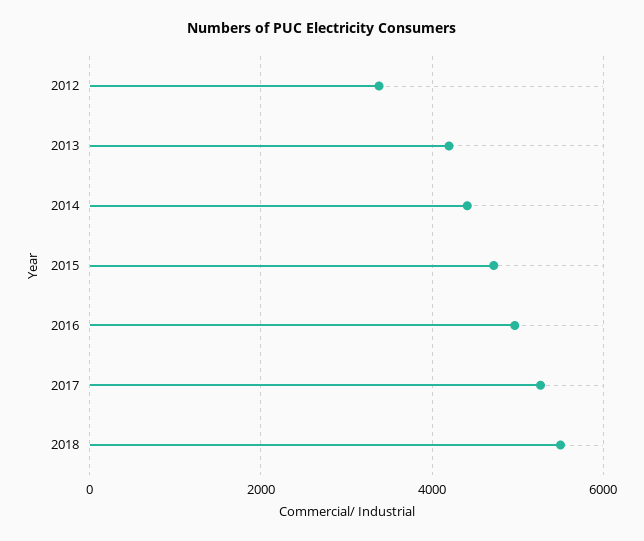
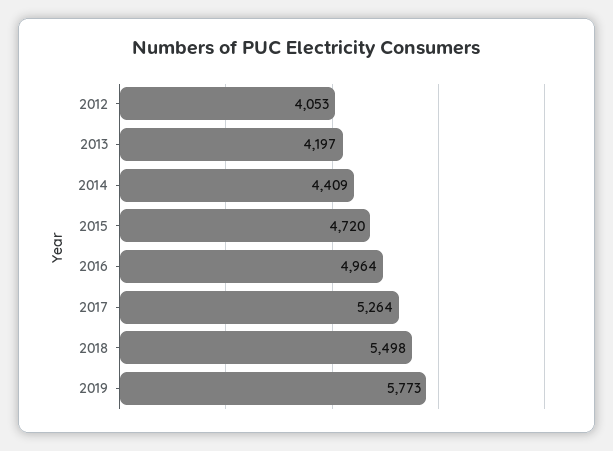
2012: 3400 -> 4053
2019: none -> 5773

